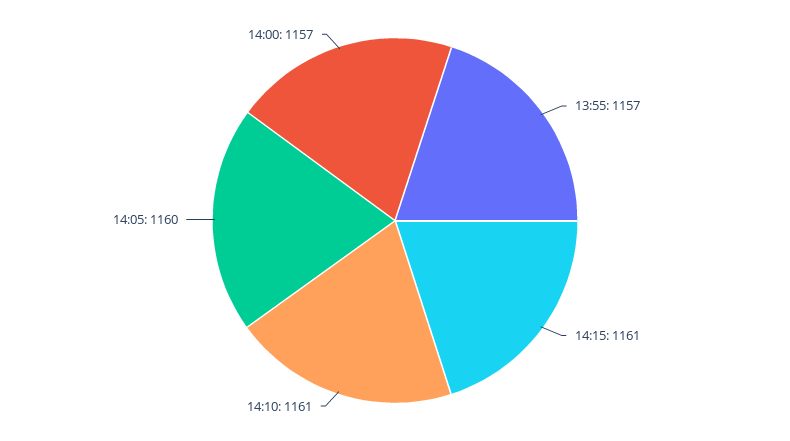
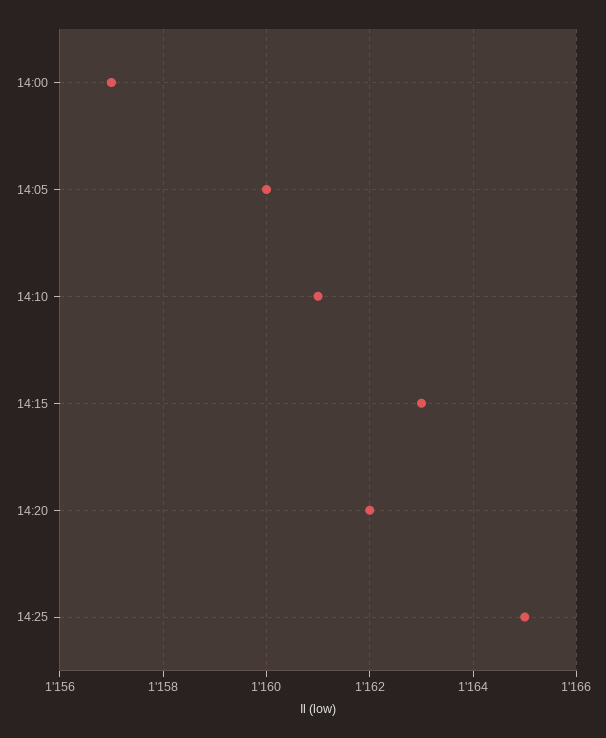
13:55: 1157 -> none
14:15: 1161 -> 1163
14:20: none -> 1162
14:25: none -> 1165

